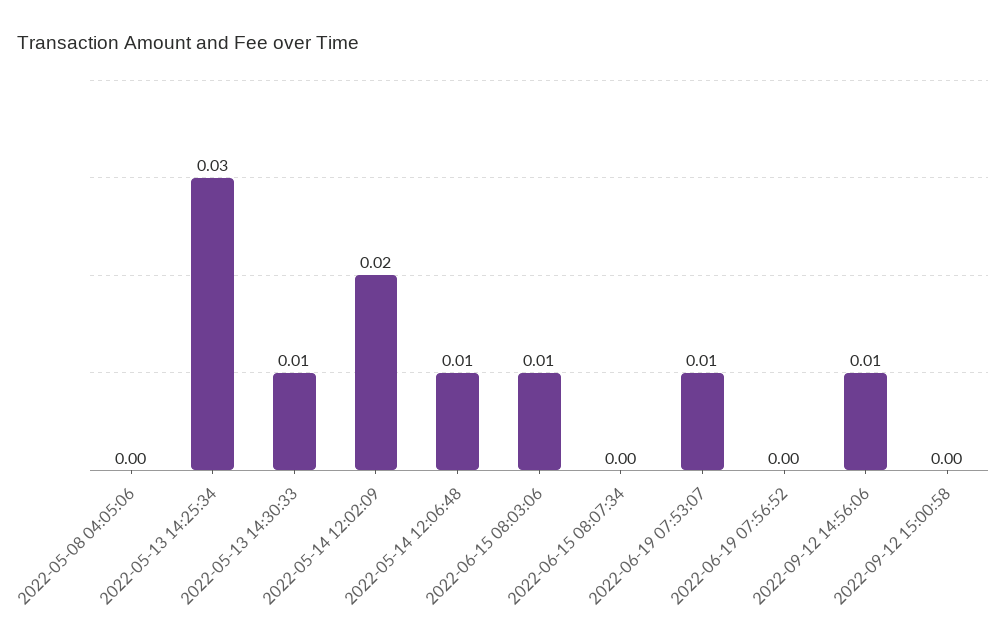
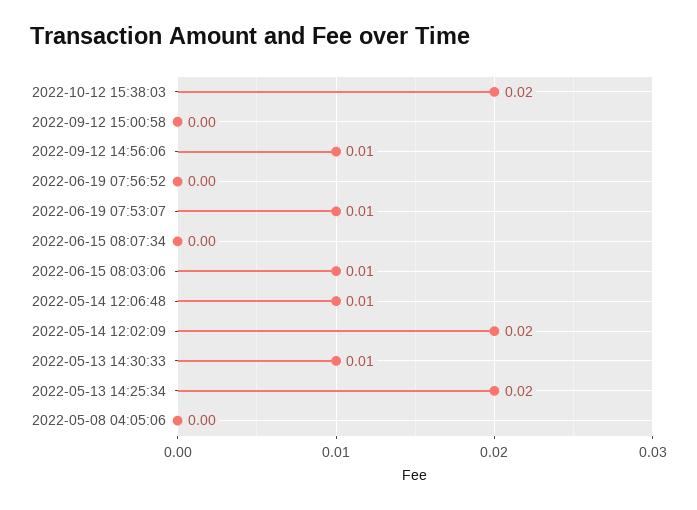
2022-05-13 14:25:34: 0.03 -> 0.02
2022-10-12 15:38:03: none -> 0.02

